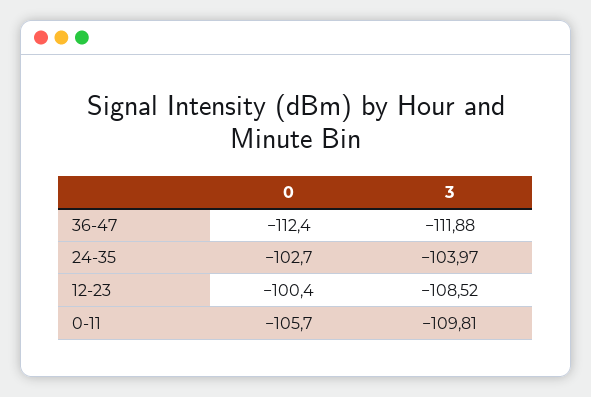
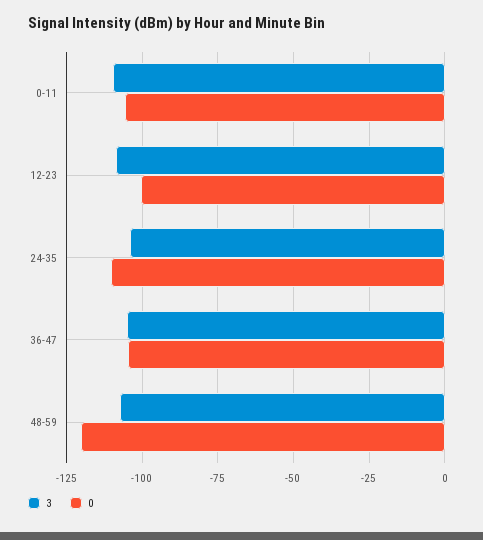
0, 36-47: -112.4 -> -105
3, 36-47: -111.88 -> -105
0, 24-35: -102.7 -> -110
3, 48-59: none -> -107.5
0, 48-59: none -> -120

